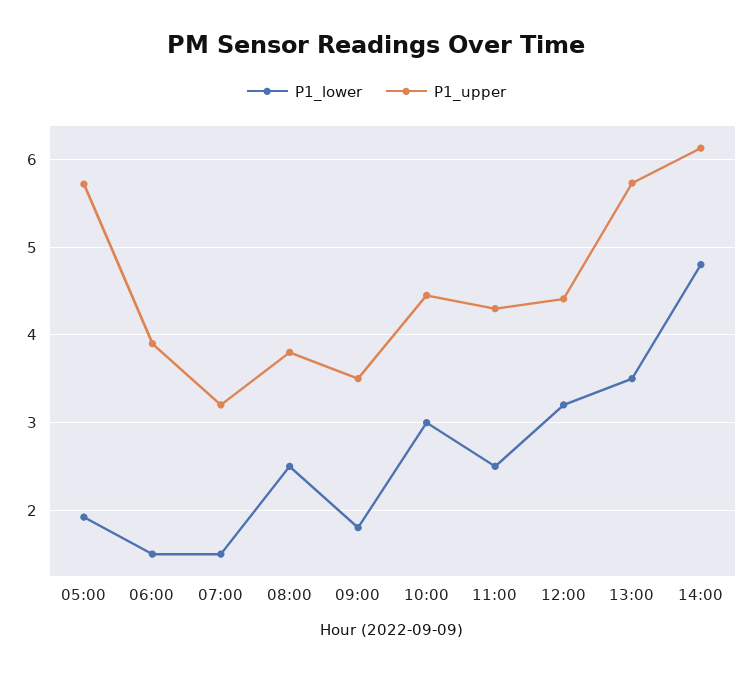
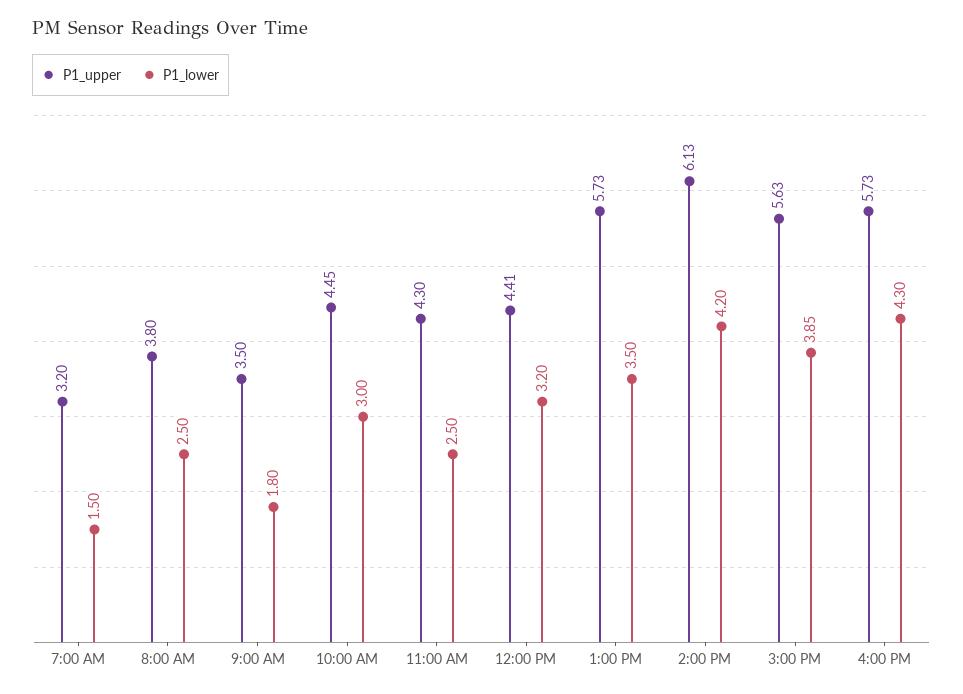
P1_lower, 05:00: 1.9 -> none
P1_upper, 05:00: 5.7 -> none
P1_lower, 06:00: 1.5 -> none
P1_upper, 06:00: 3.9 -> none
P1_lower, 14:00: 4.8 -> 4.2
P1_upper, 3:00 PM: none -> 5.63
P1_lower, 3:00 PM: none -> 3.85
P1_upper, 4:00 PM: none -> 5.73
P1_lower, 4:00 PM: none -> 4.3

